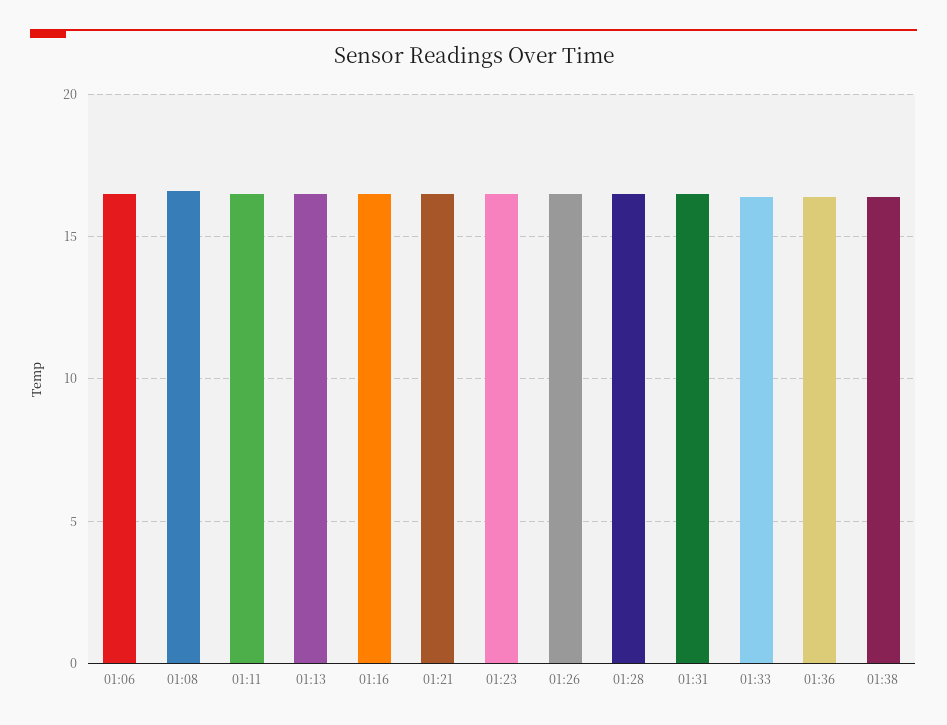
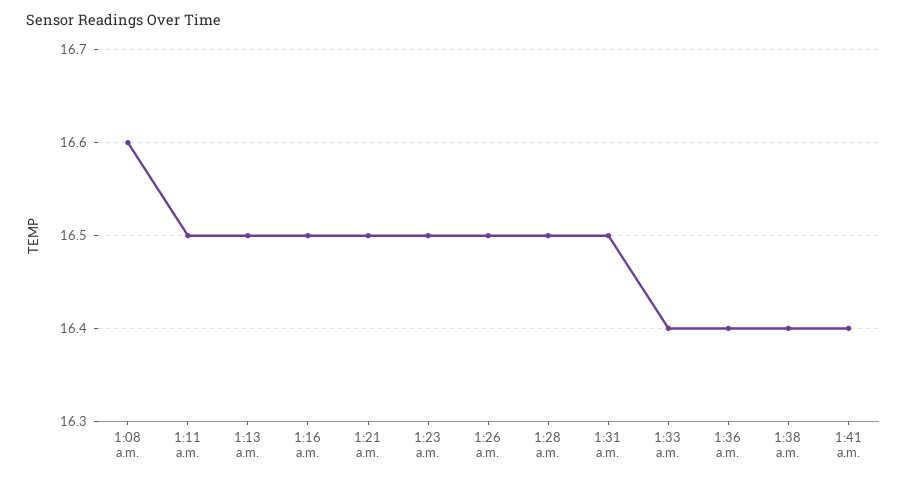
01:06: 16.5 -> none
1:41 a.m.: none -> 16.4

